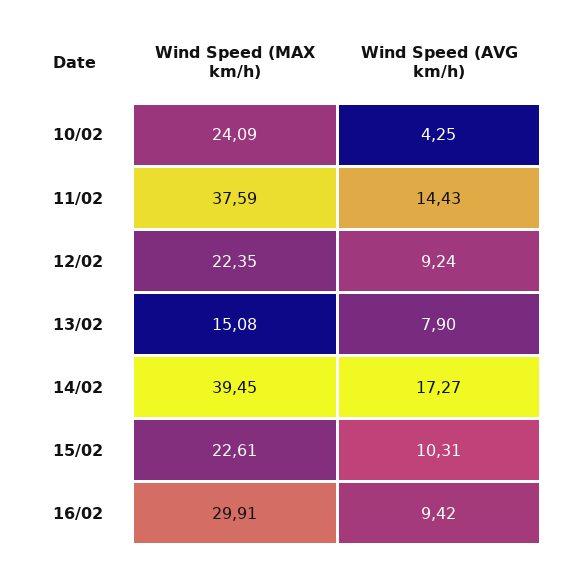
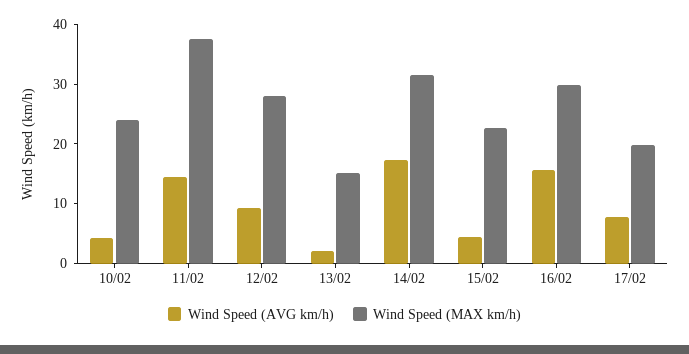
Wind Speed (MAX km/h), 12/02: 22.35 -> 28
Wind Speed (AVG km/h), 13/02: 7.9 -> 2
Wind Speed (MAX km/h), 14/02: 39.45 -> 32
Wind Speed (AVG km/h), 15/02: 10.31 -> 4
Wind Speed (AVG km/h), 16/02: 9.42 -> 16
Wind Speed (AVG km/h), 17/02: none -> 8
Wind Speed (MAX km/h), 17/02: none -> 20

